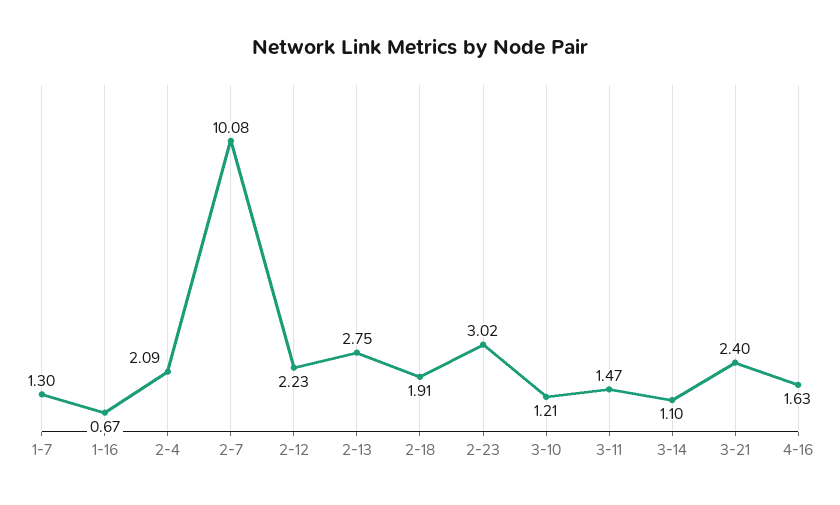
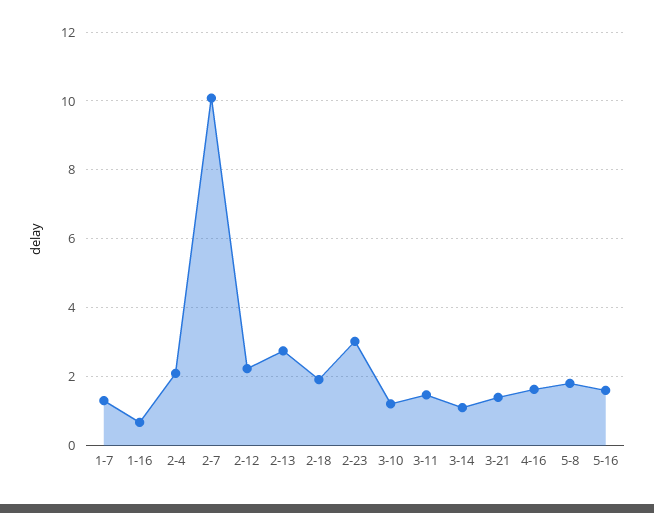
3-21: 2.4 -> 1.4
5-8: none -> 1.8
5-16: none -> 1.6

